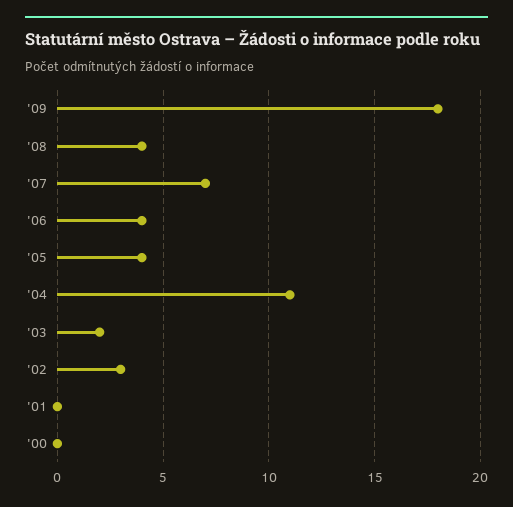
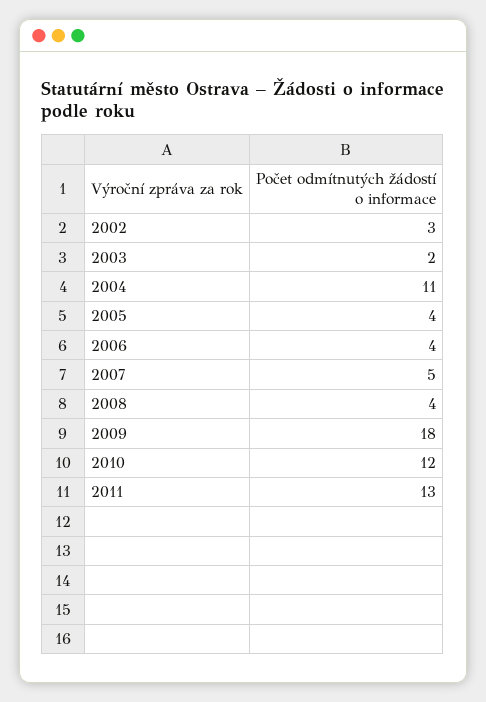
'07: 7 -> 5
'01: 0 -> none
'00: 0 -> none
2010: none -> 12
2011: none -> 13

